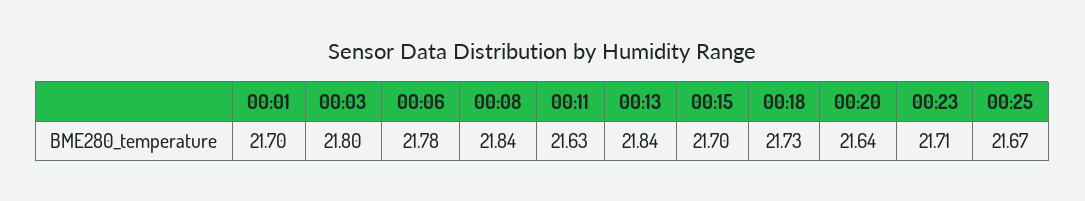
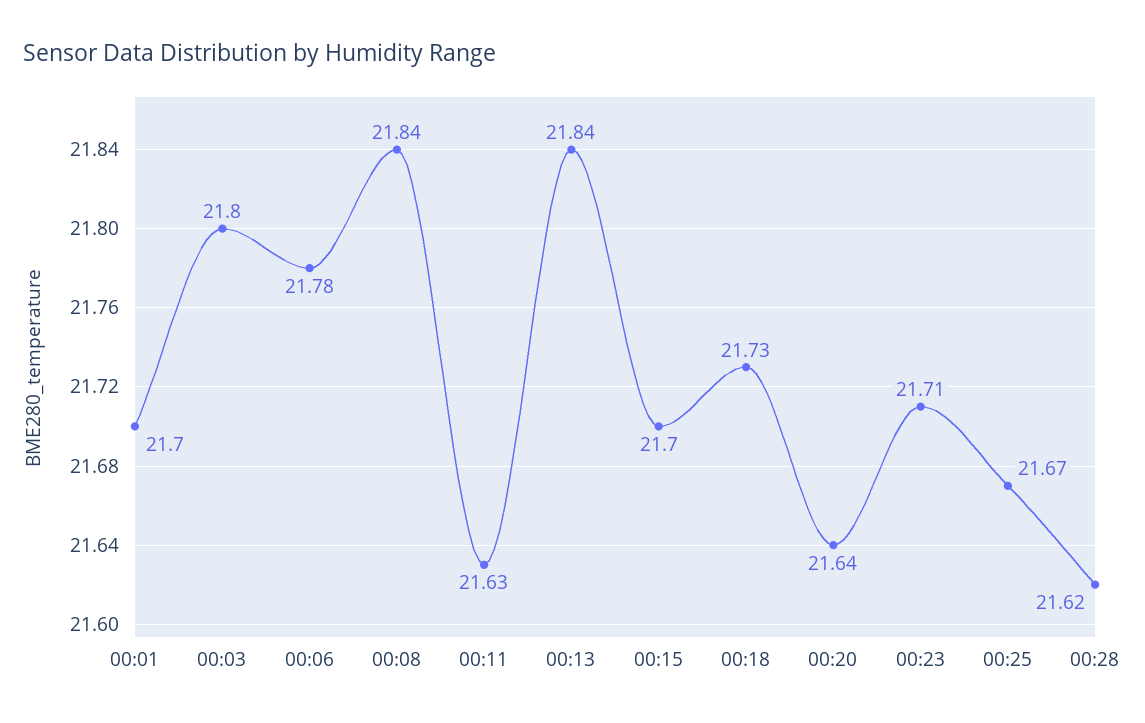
00:28: none -> 21.62

